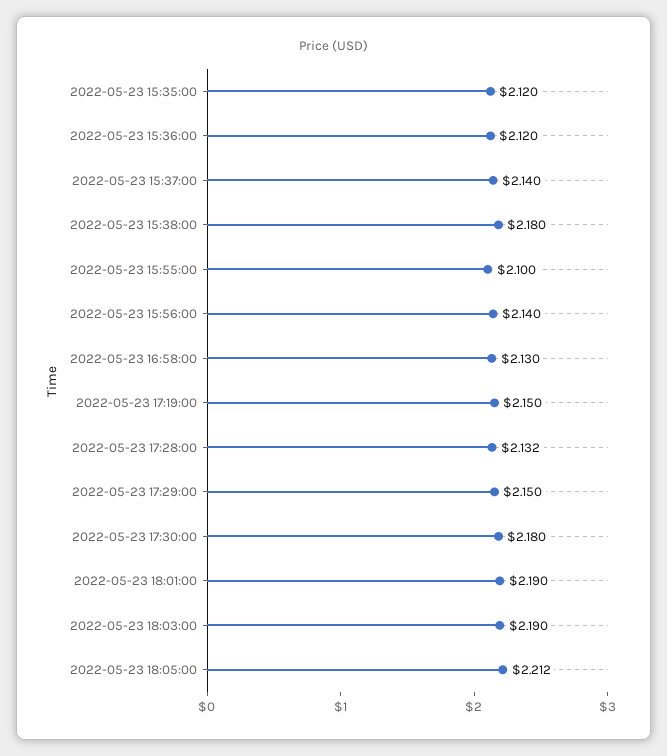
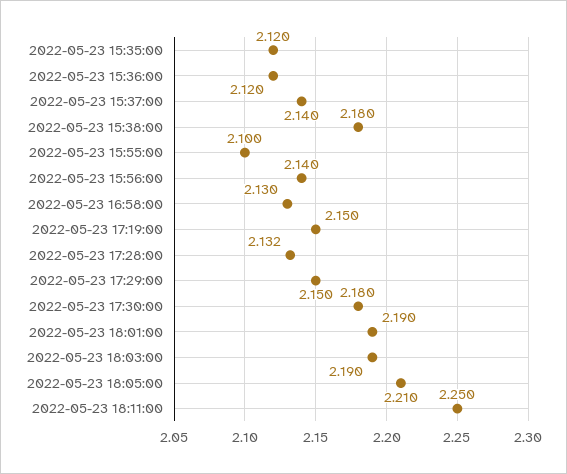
2022-05-23 18:05:00: 2.212 -> 2.21
2022-05-23 18:11:00: none -> 2.25

